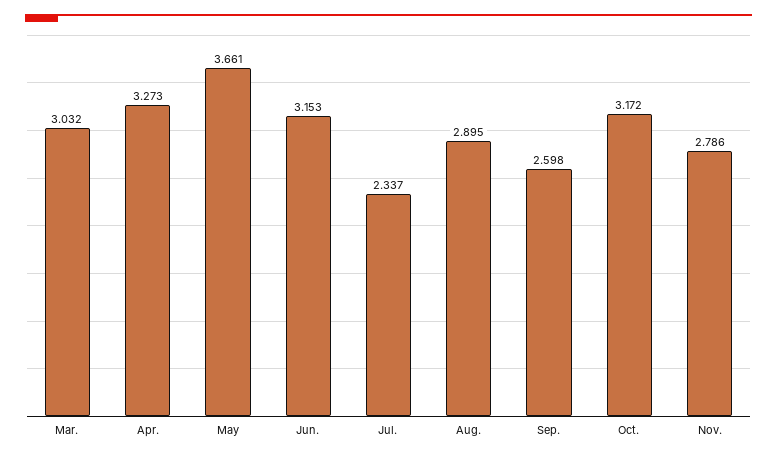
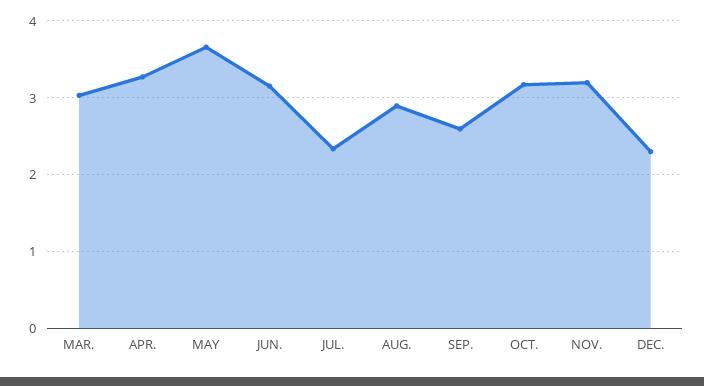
Nov.: 2.786 -> 3.2
DEC.: none -> 2.3

